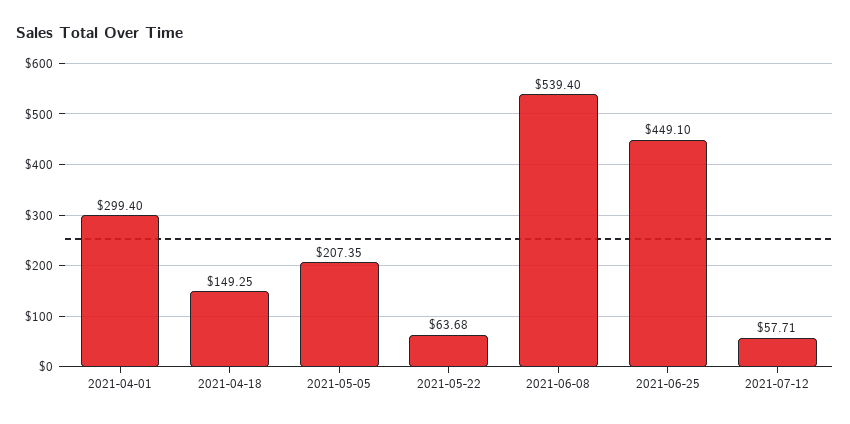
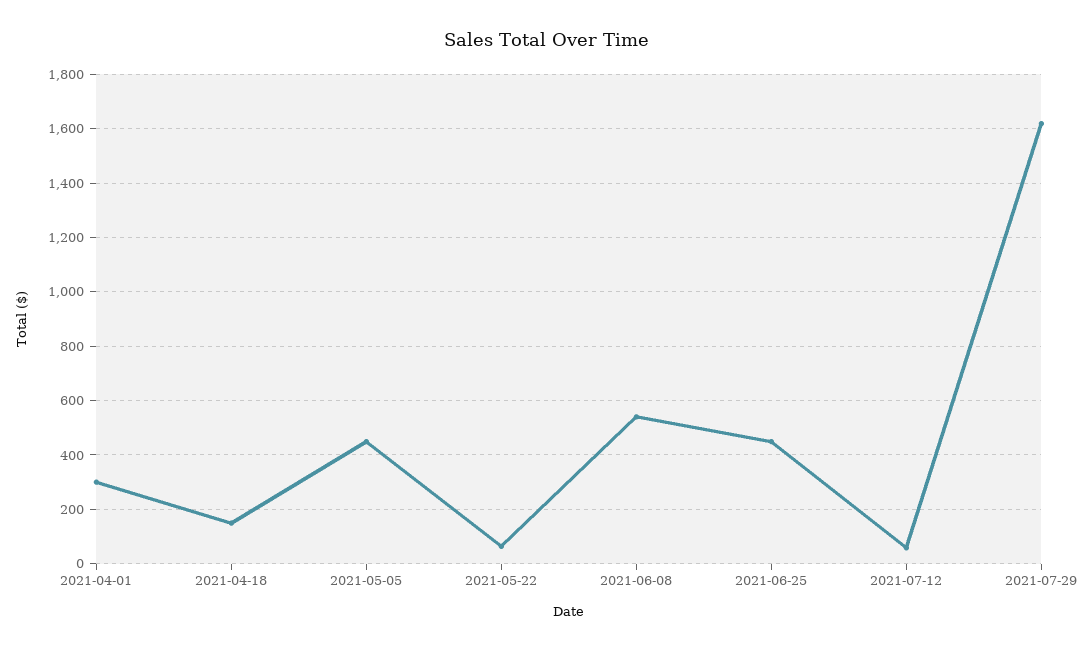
2021-05-05: 207.35 -> 450
2021-07-29: none -> 1625

